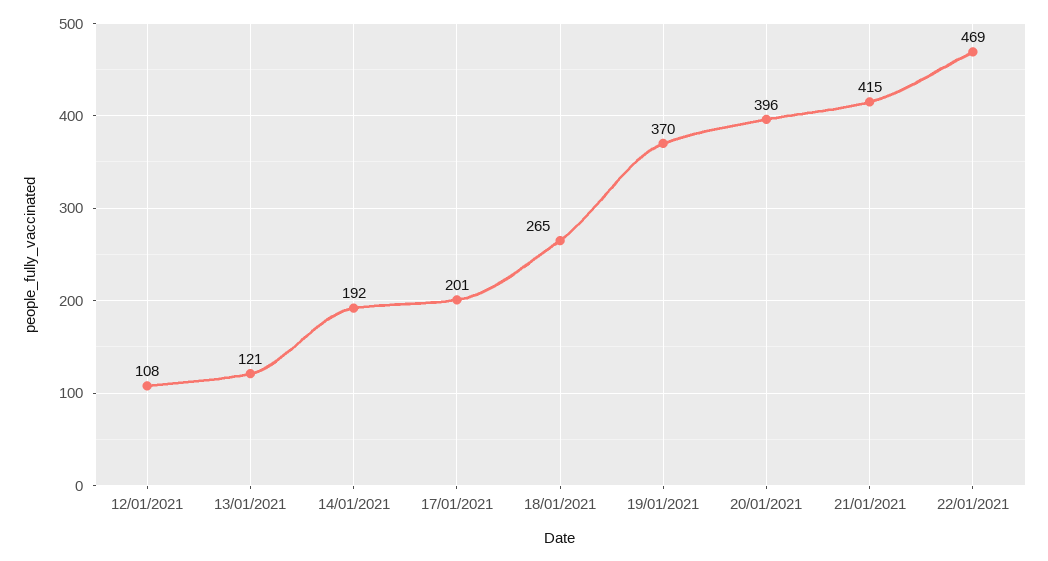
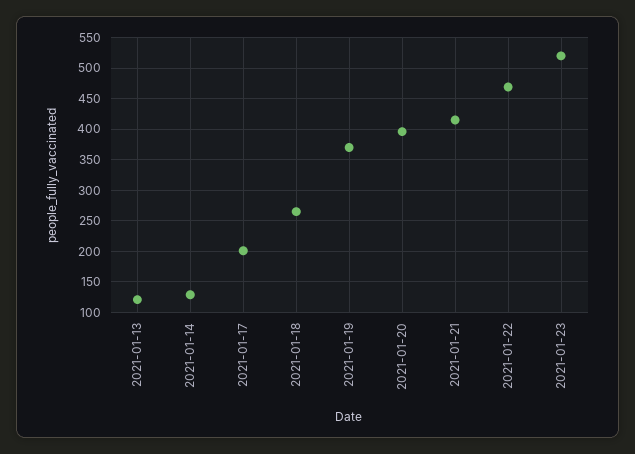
12/01/2021: 108 -> none
14/01/2021: 192 -> 130
2021-01-23: none -> 520

